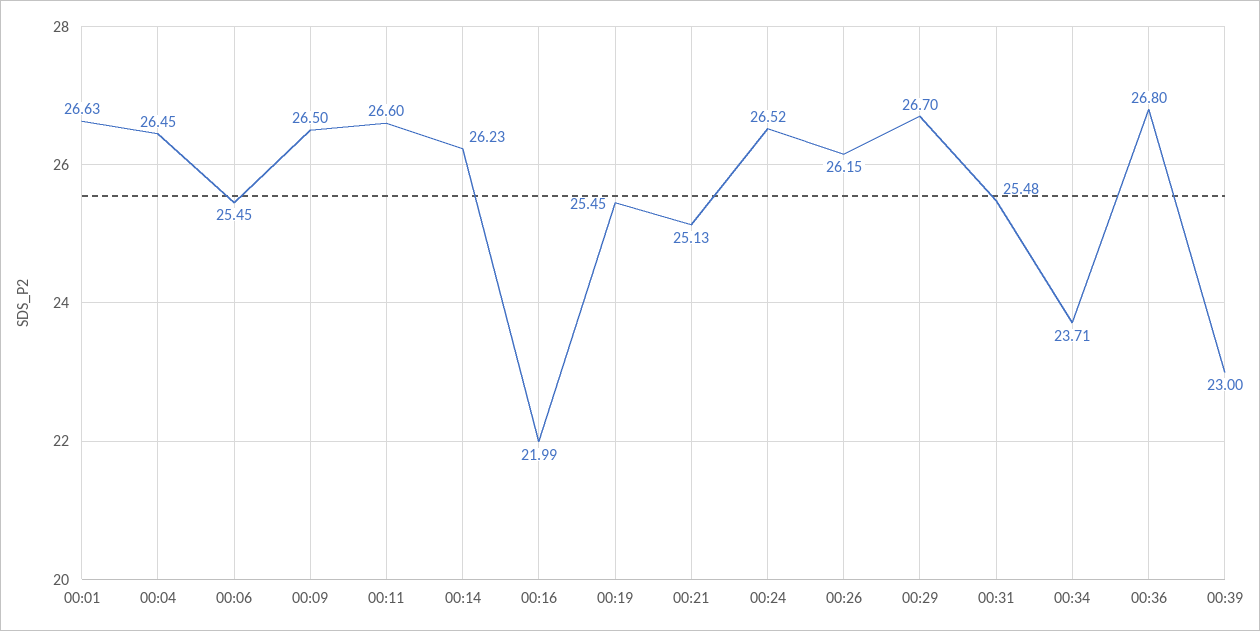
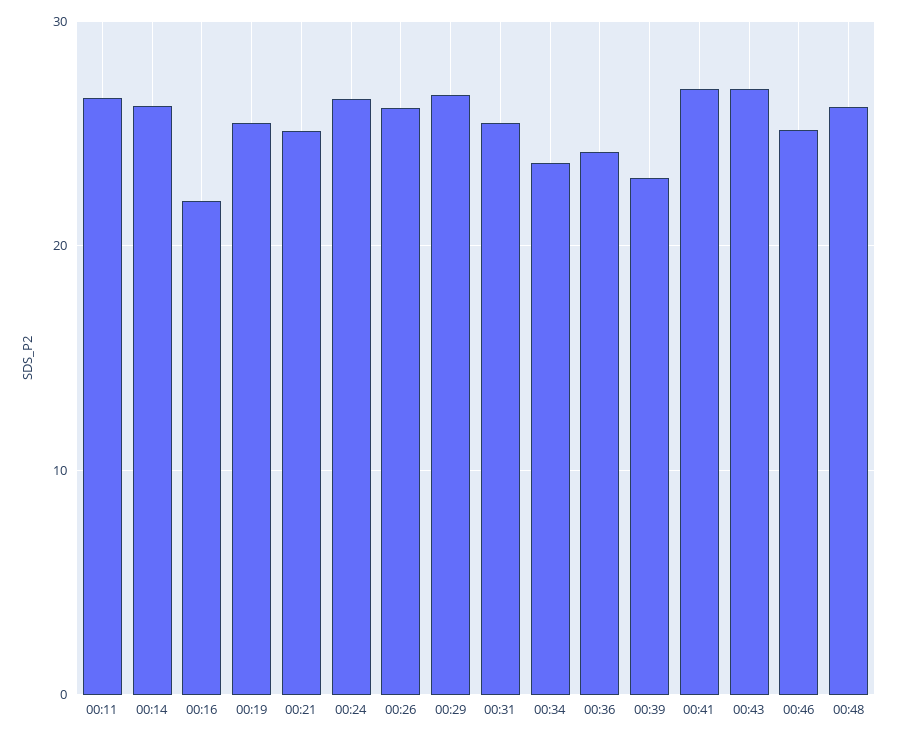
00:01: 26.63 -> none
00:04: 26.45 -> none
00:06: 25.45 -> none
00:09: 26.5 -> none
00:36: 26.8 -> 24
00:41: none -> 27
00:43: none -> 27
00:46: none -> 25
00:48: none -> 26

